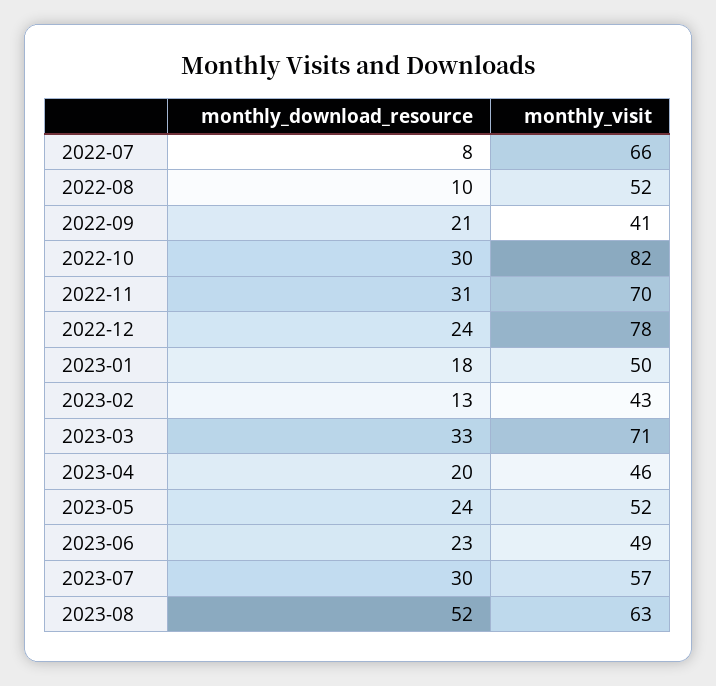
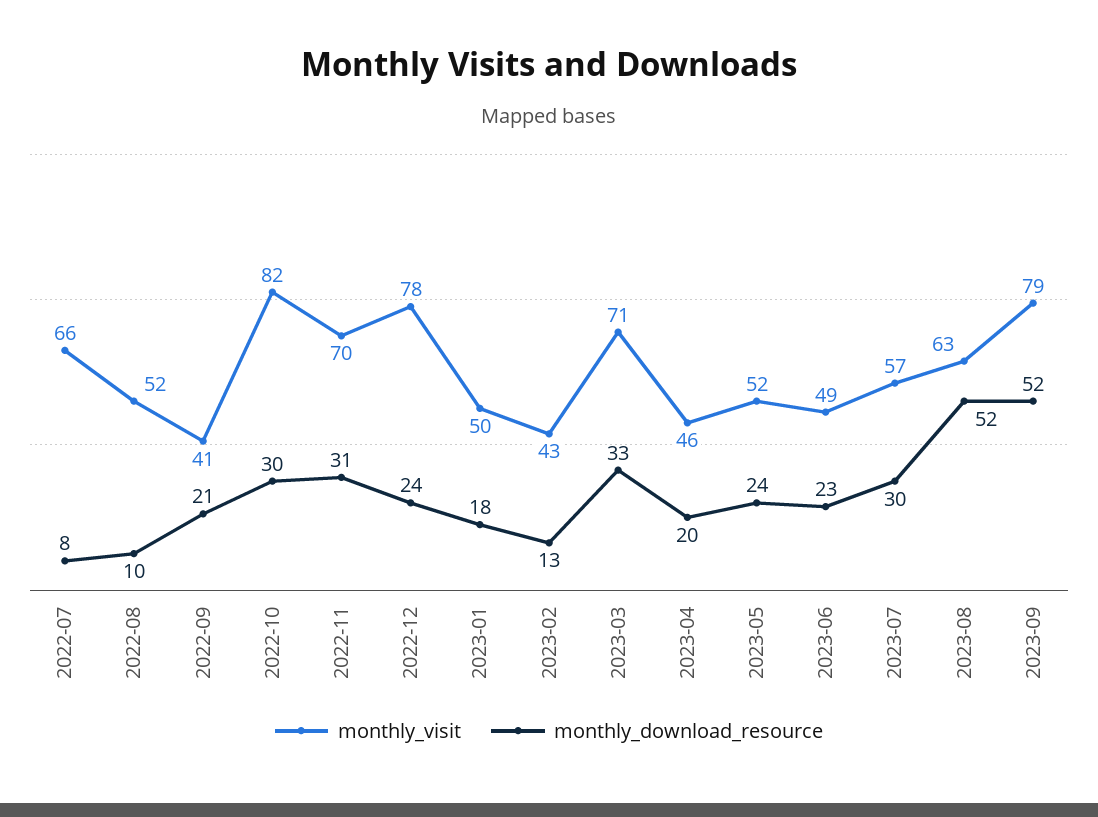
monthly_visit, 2023-09: none -> 79
monthly_download_resource, 2023-09: none -> 52

